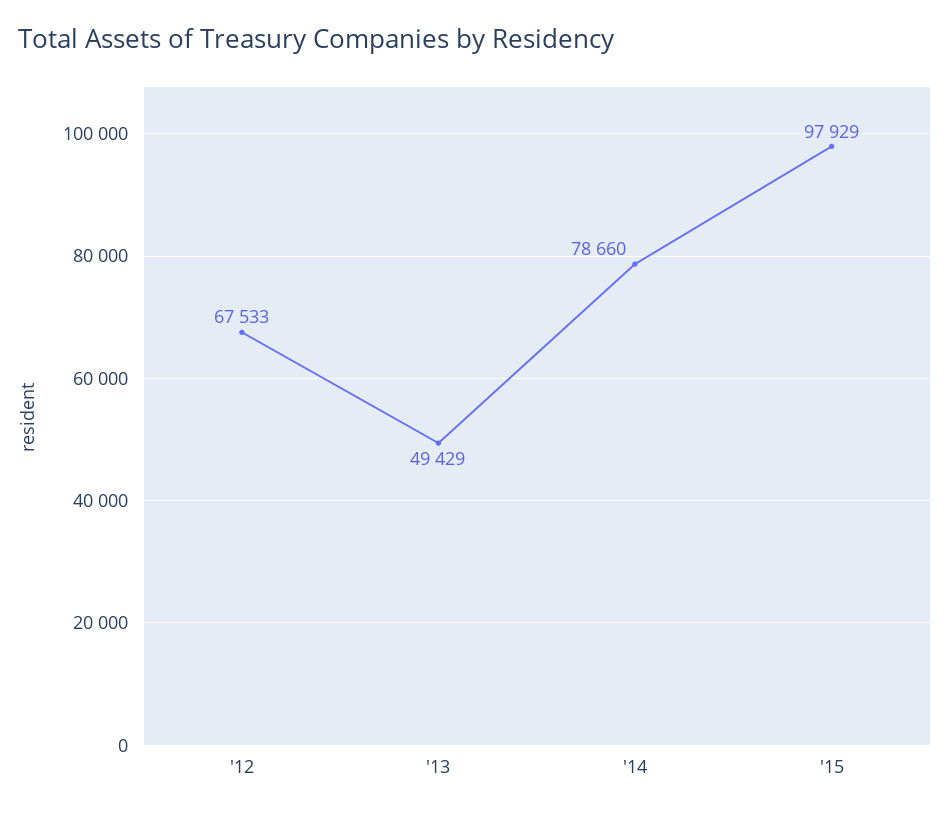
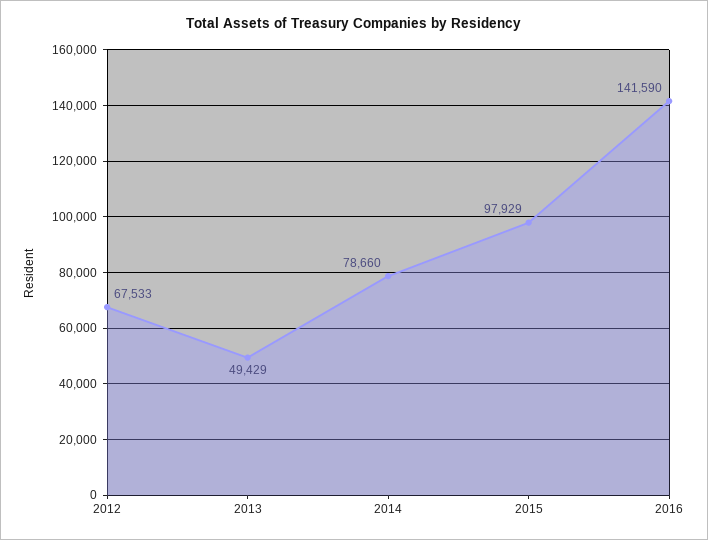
2016: none -> 141590

